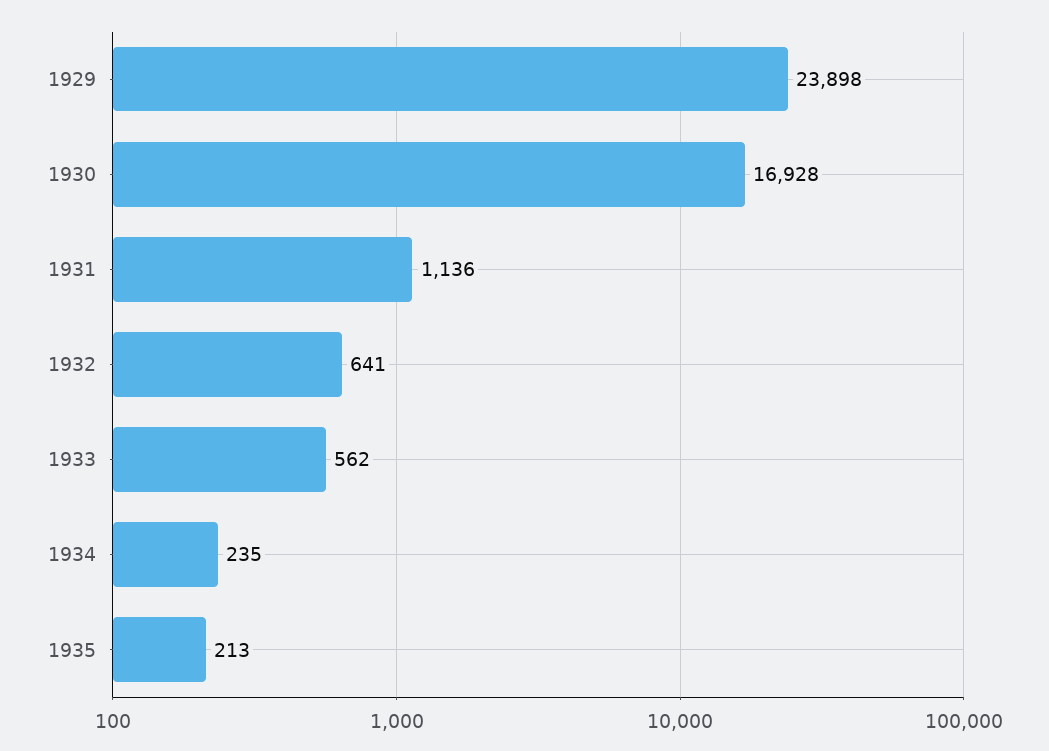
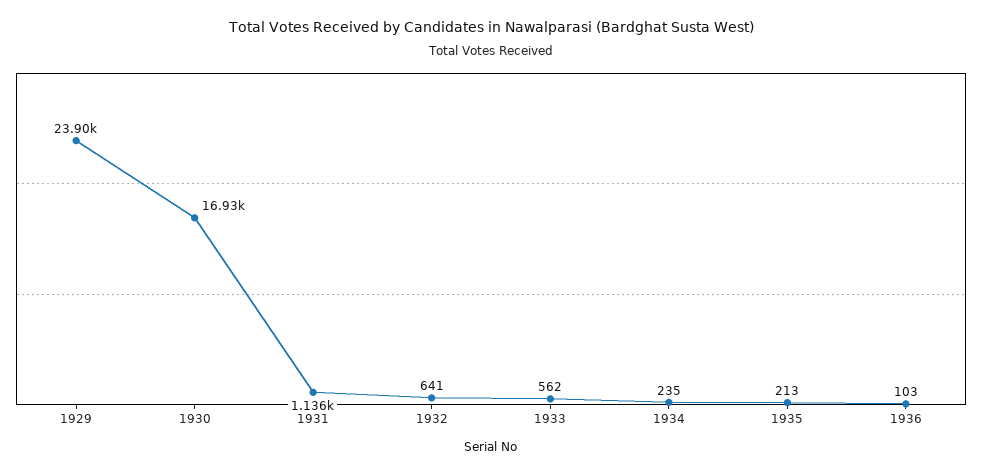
1936: none -> 103

